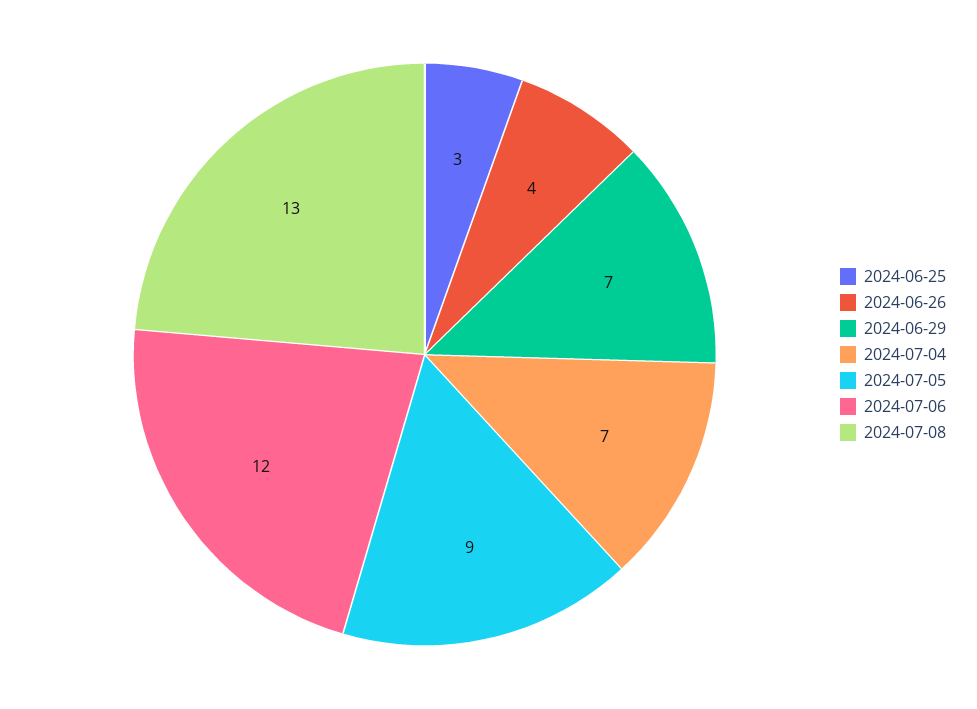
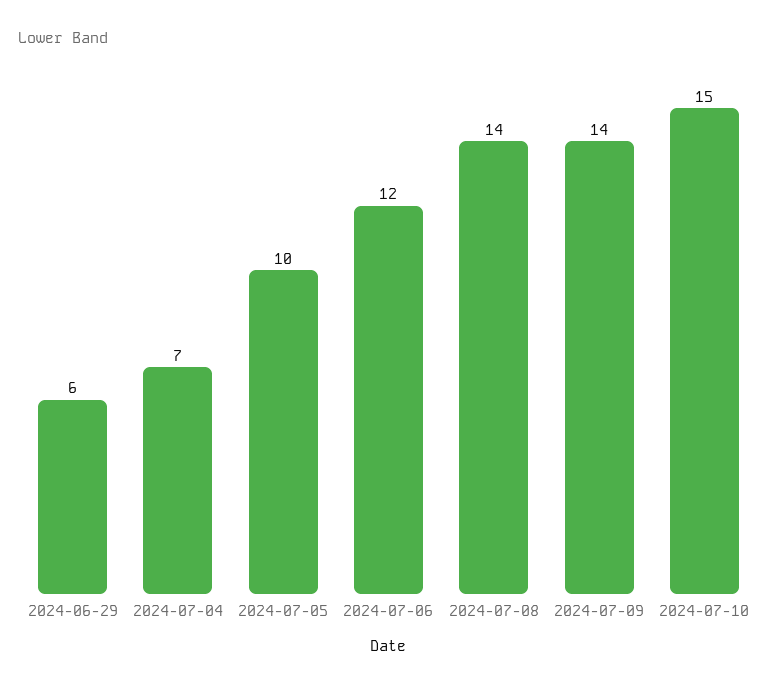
2024-06-25: 3 -> none
2024-06-26: 4 -> none
2024-06-29: 7 -> 6
2024-07-05: 9 -> 10
2024-07-08: 13 -> 14
2024-07-09: none -> 14
2024-07-10: none -> 15

